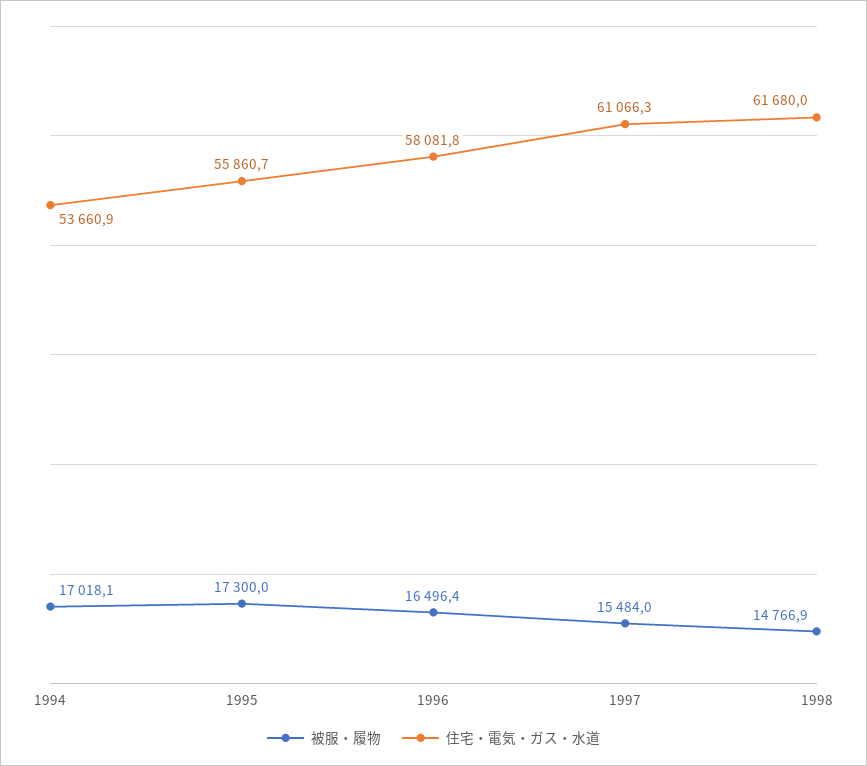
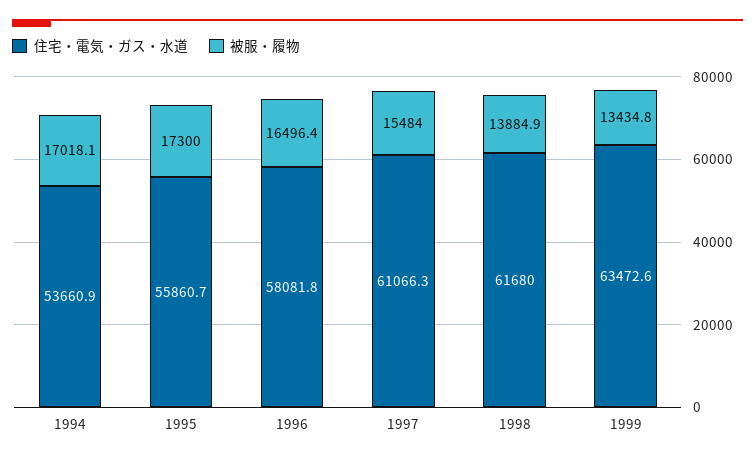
被服・履物, 1998: 14766.9 -> 13884.9
住宅・電気・ガス・水道, 1999: none -> 63472.6
被服・履物, 1999: none -> 13434.8

